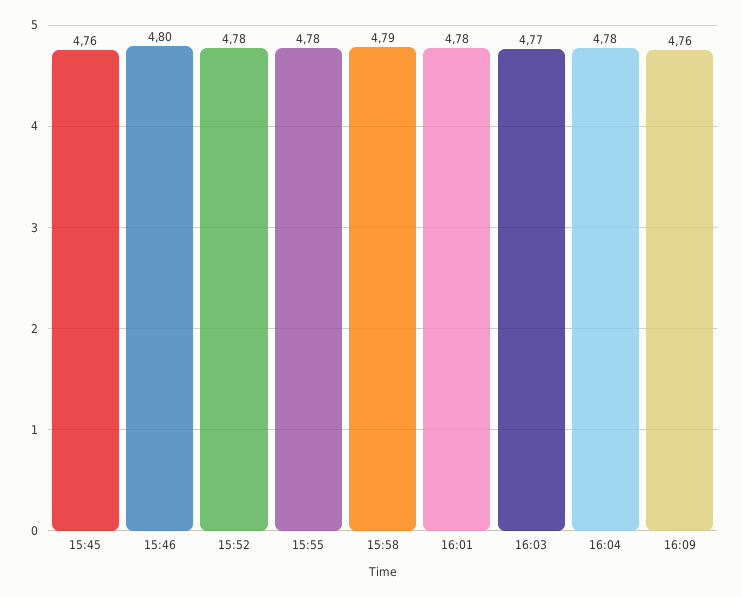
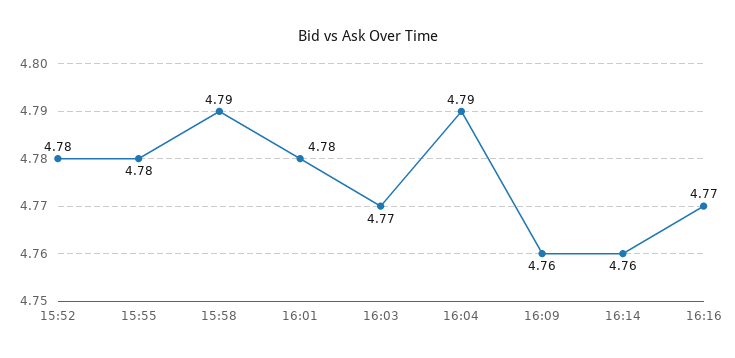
15:45: 4.76 -> none
15:46: 4.8 -> none
16:04: 4.78 -> 4.79
16:14: none -> 4.76
16:16: none -> 4.77

